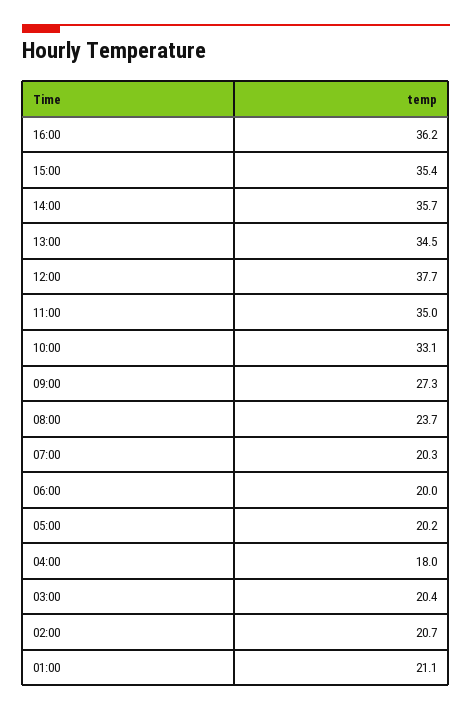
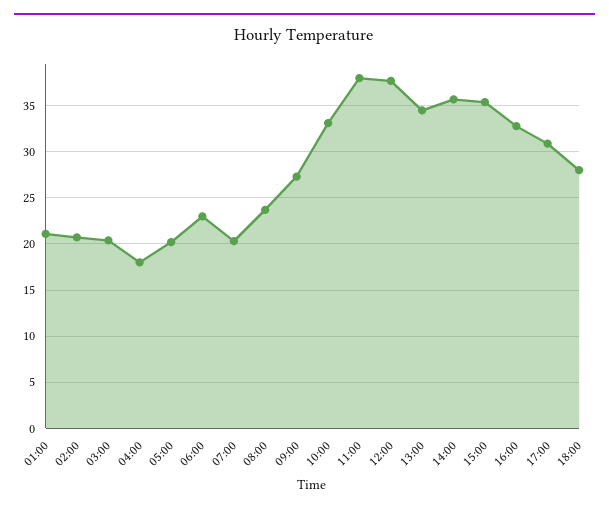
16:00: 36.2 -> 33
11:00: 35 -> 38
06:00: 20 -> 23
17:00: none -> 31
18:00: none -> 28

